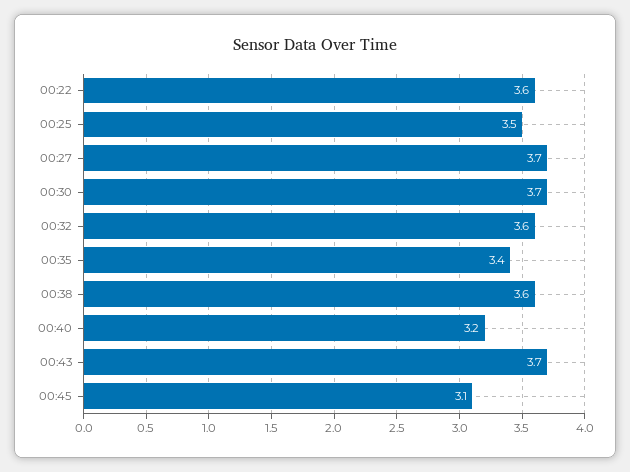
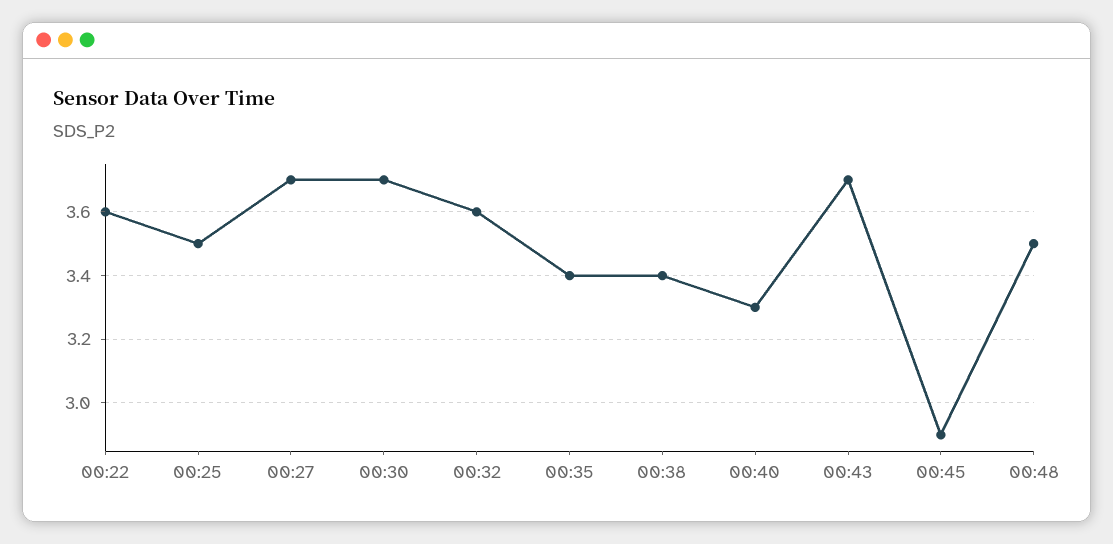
00:38: 3.6 -> 3.4
00:40: 3.2 -> 3.3
00:45: 3.1 -> 2.9
00:48: none -> 3.5

